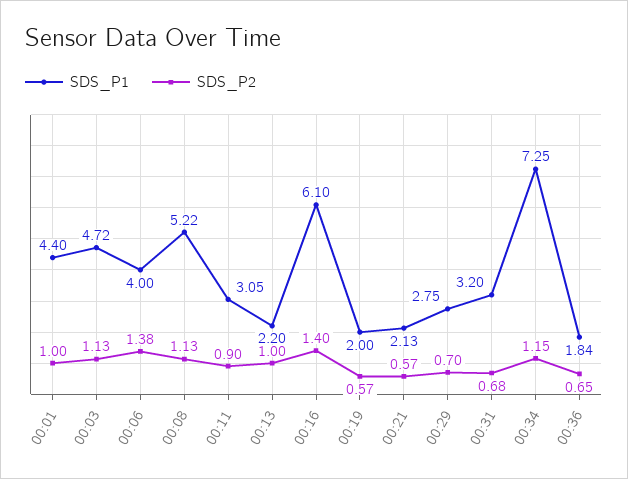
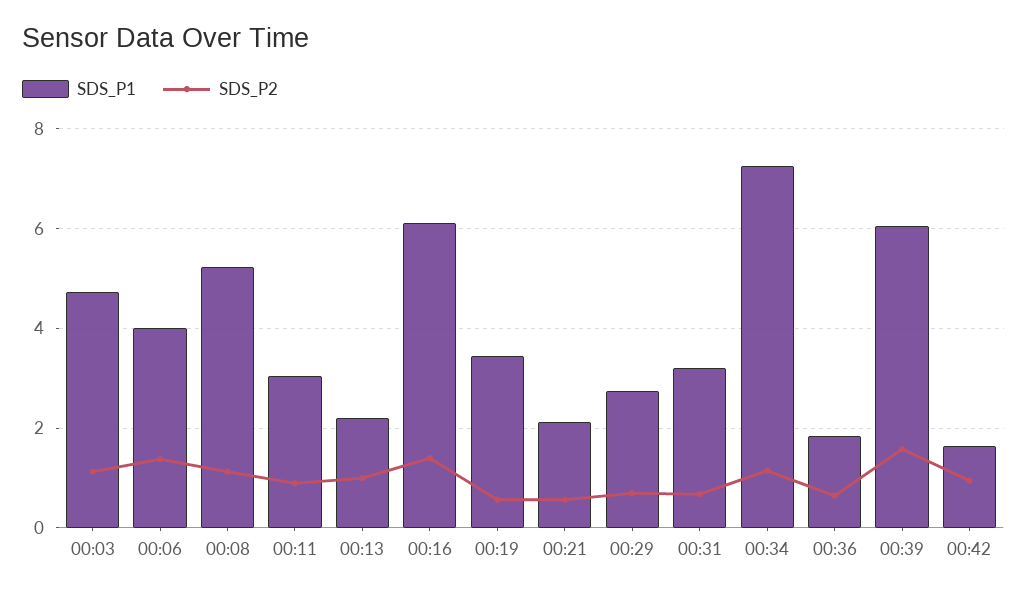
SDS_P1, 00:01: 4.4 -> none
SDS_P2, 00:01: 1 -> none
SDS_P1, 00:19: 2 -> 3.4
SDS_P1, 00:39: none -> 6
SDS_P2, 00:39: none -> 1.6
SDS_P1, 00:42: none -> 1.6
SDS_P2, 00:42: none -> 1

